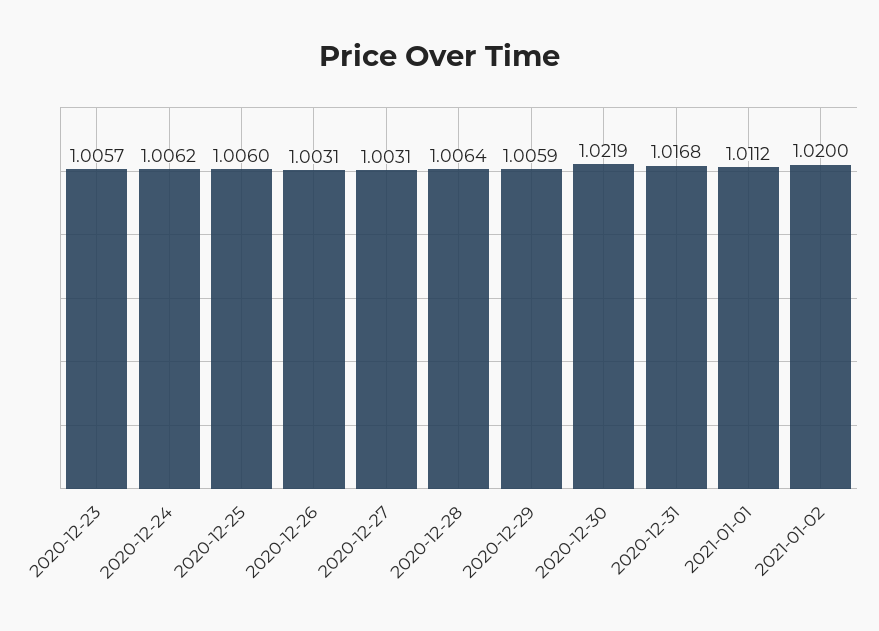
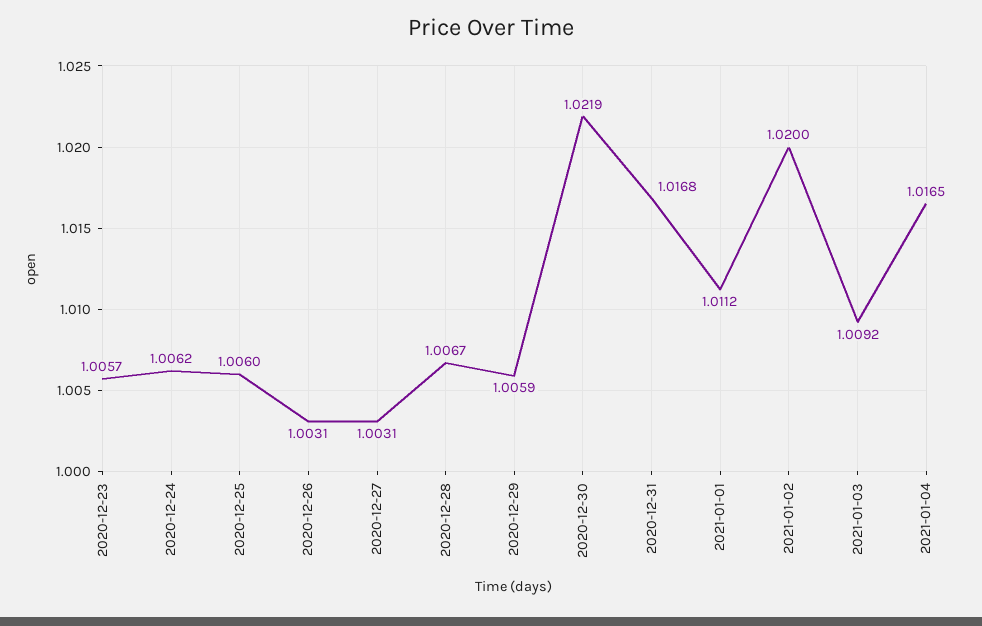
2020-12-28: 1.0064 -> 1.0067
2021-01-03: none -> 1.0092
2021-01-04: none -> 1.0165

